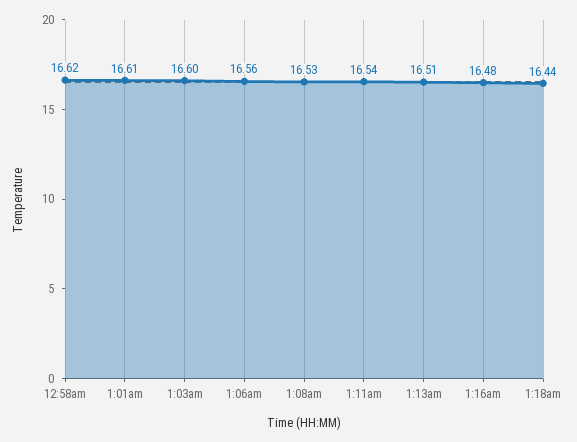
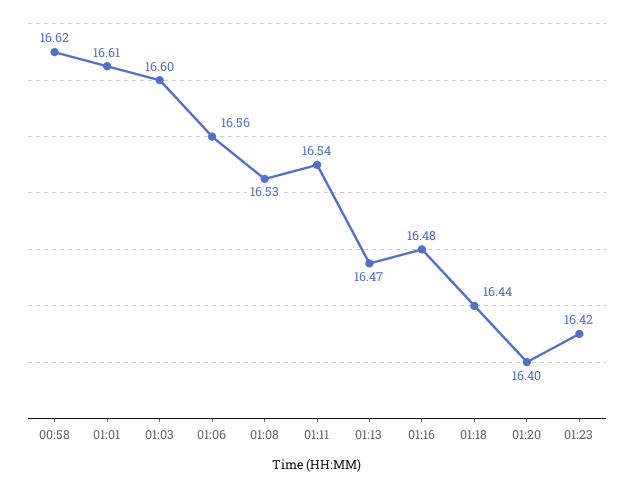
1:13am: 16.51 -> 16.47
01:20: none -> 16.4
01:23: none -> 16.42

